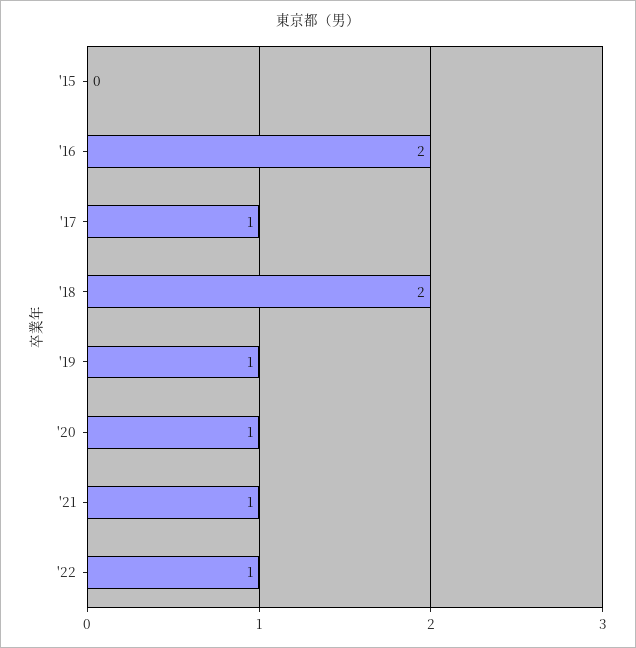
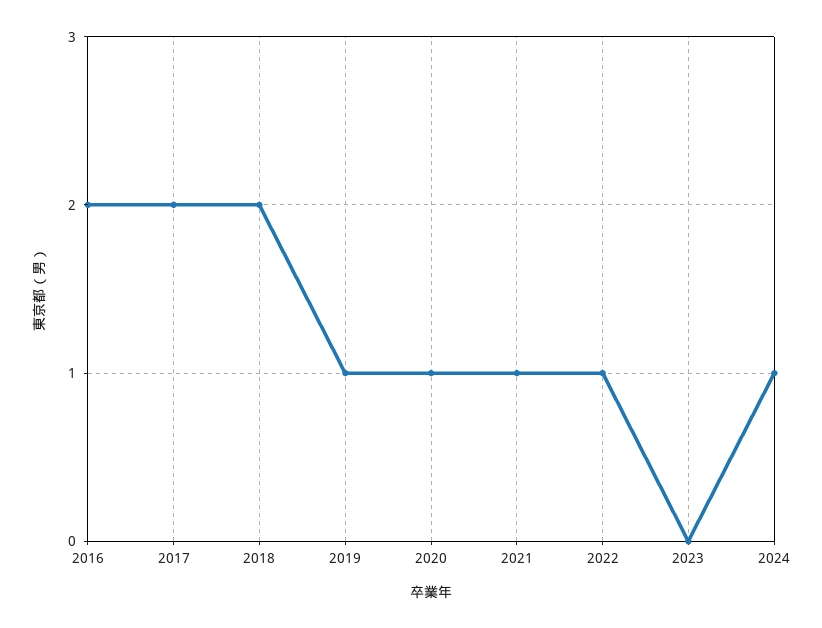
'15: 0 -> none
'17: 1 -> 2
2023: none -> 0
2024: none -> 1

